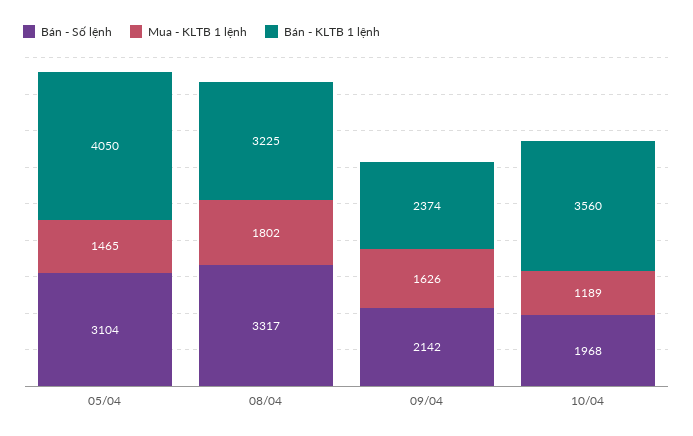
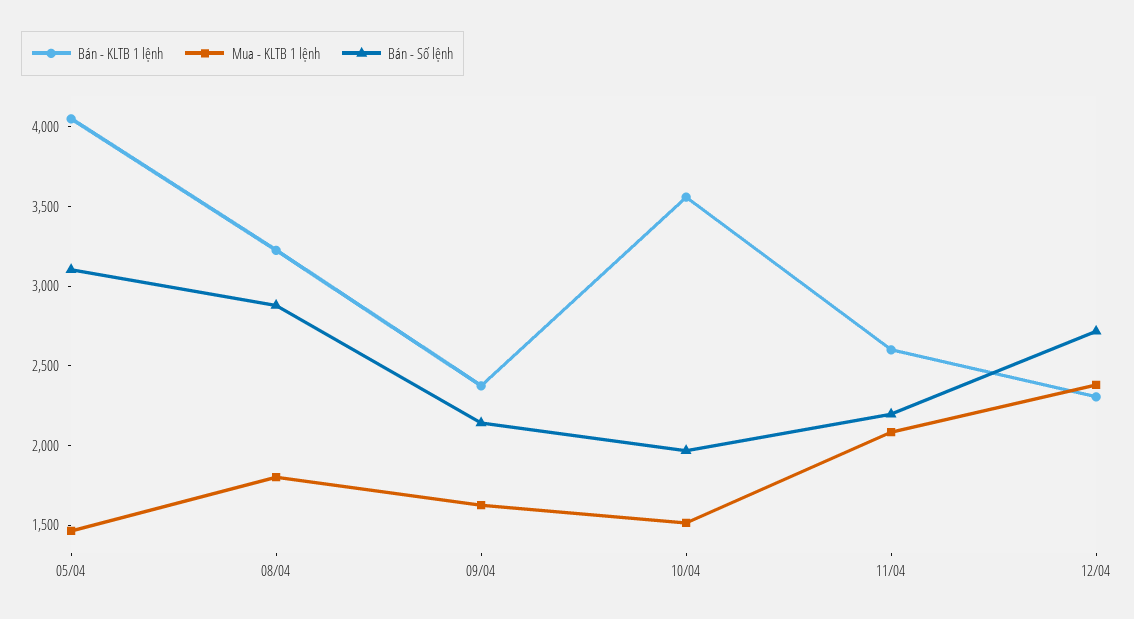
Bán - Số lệnh, 08/04: 3317 -> 2900
Mua - KLTB 1 lệnh, 10/04: 1189 -> 1500
Bán - KLTB 1 lệnh, 11/04: none -> 2600
Mua - KLTB 1 lệnh, 11/04: none -> 2100
Bán - Số lệnh, 11/04: none -> 2200
Bán - KLTB 1 lệnh, 12/04: none -> 2300
Mua - KLTB 1 lệnh, 12/04: none -> 2400
Bán - Số lệnh, 12/04: none -> 2700

